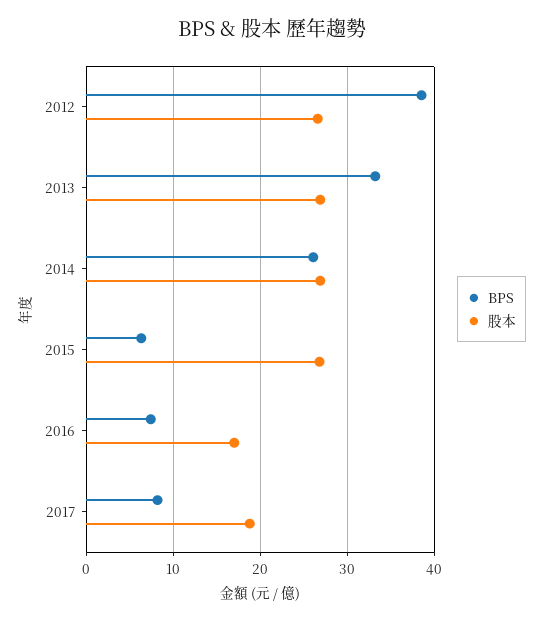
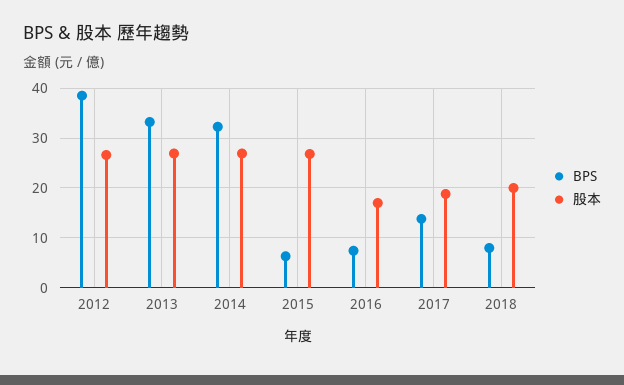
BPS, 2014: 26 -> 32
BPS, 2017: 8 -> 14
BPS, 2018: none -> 8
股本, 2018: none -> 20

